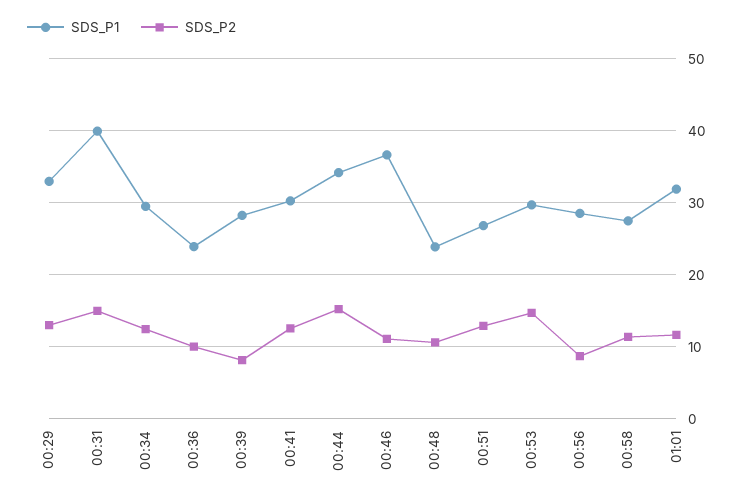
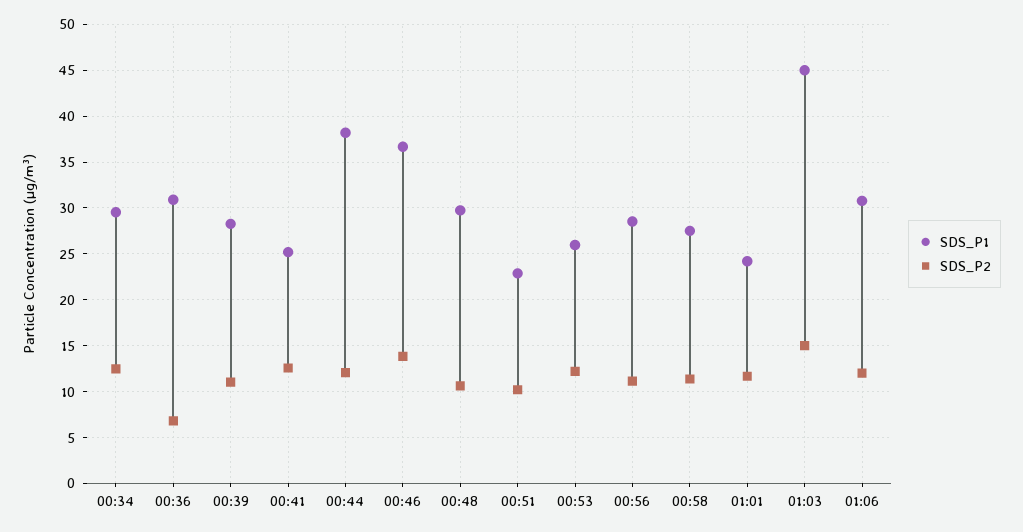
SDS_P1, 00:29: 33 -> none
SDS_P2, 00:29: 13 -> none
SDS_P1, 00:31: 40 -> none
SDS_P2, 00:31: 15 -> none
SDS_P1, 00:36: 24 -> 31
SDS_P2, 00:36: 10 -> 7
SDS_P2, 00:39: 8 -> 11
SDS_P1, 00:41: 30 -> 25
SDS_P1, 00:44: 34 -> 38
SDS_P2, 00:44: 15 -> 12
SDS_P2, 00:46: 11 -> 14
SDS_P1, 00:48: 24 -> 30
SDS_P1, 00:51: 27 -> 23
SDS_P2, 00:51: 13 -> 10
SDS_P1, 00:53: 30 -> 26
SDS_P2, 00:53: 15 -> 12
SDS_P2, 00:56: 9 -> 11
SDS_P1, 01:01: 32 -> 24
SDS_P1, 01:03: none -> 45
SDS_P2, 01:03: none -> 15
SDS_P1, 01:06: none -> 31
SDS_P2, 01:06: none -> 12

